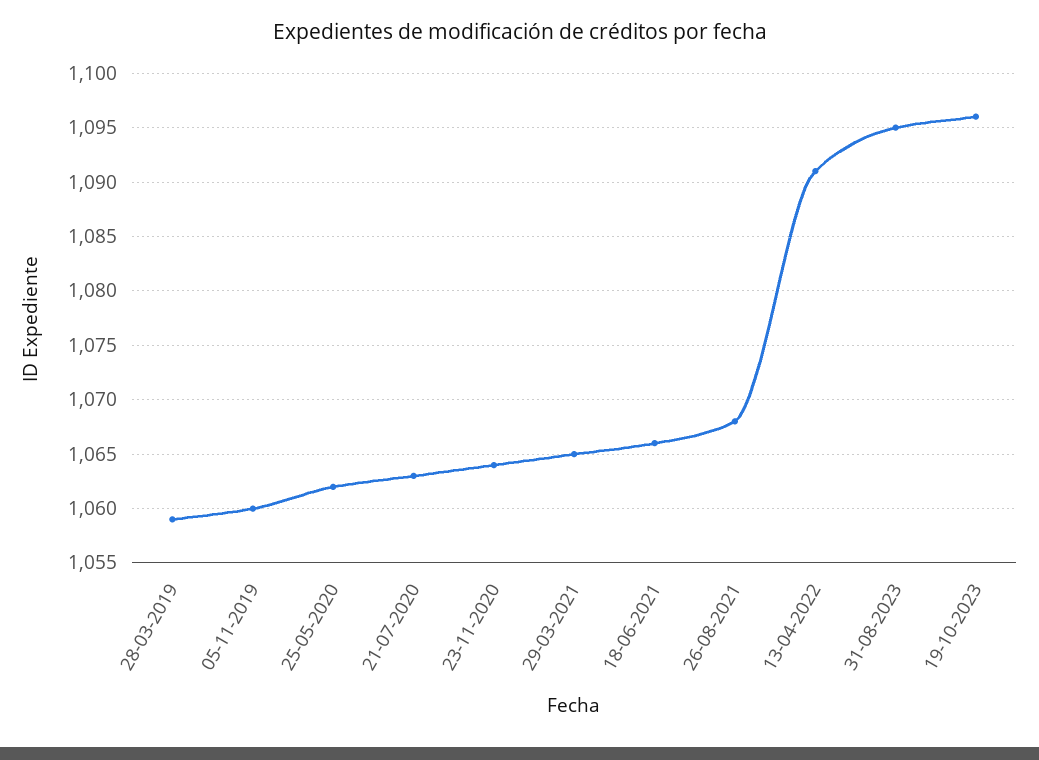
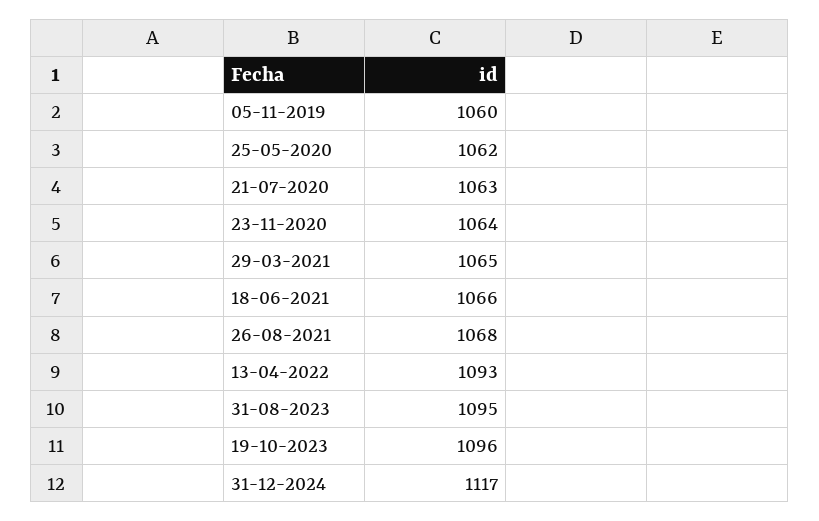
28-03-2019: 1059 -> none
13-04-2022: 1091 -> 1093
31-12-2024: none -> 1117

